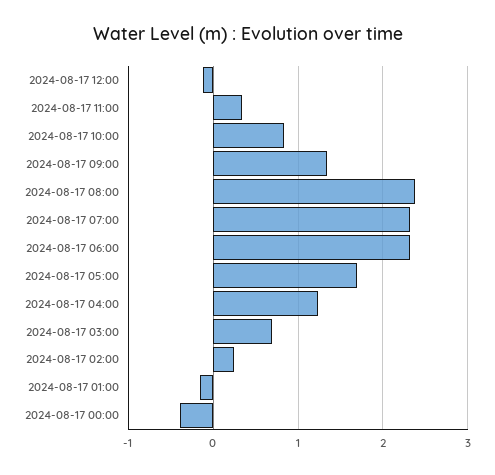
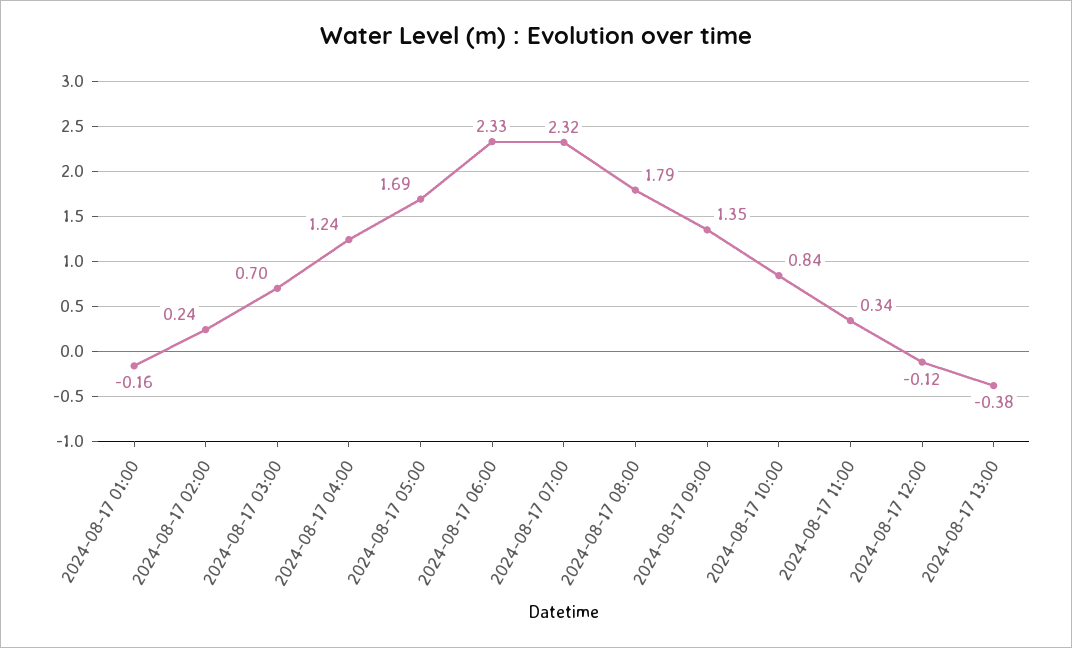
2024-08-17 08:00: 2.4 -> 1.79
2024-08-17 00:00: -0.4 -> none
2024-08-17 13:00: none -> -0.38

